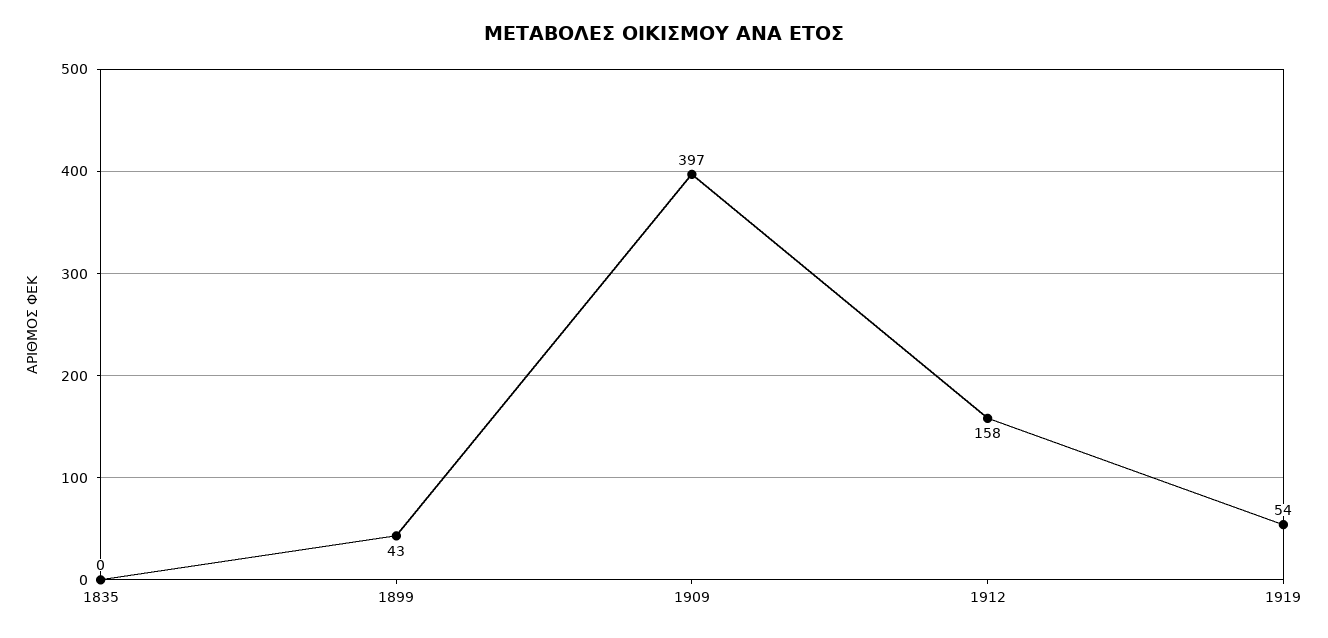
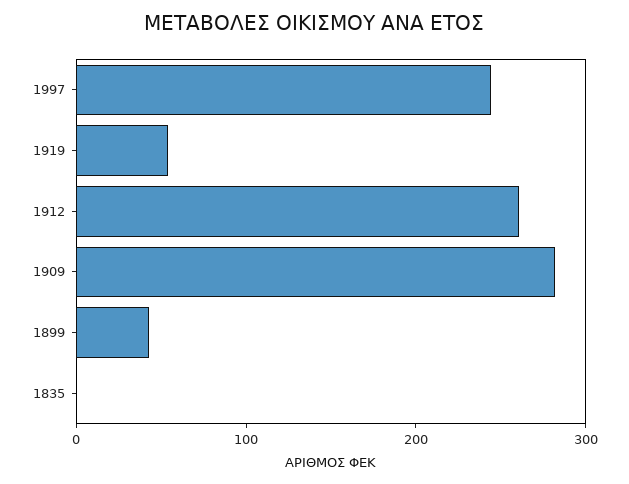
1909: 397 -> 280
1912: 158 -> 260
1997: none -> 240

